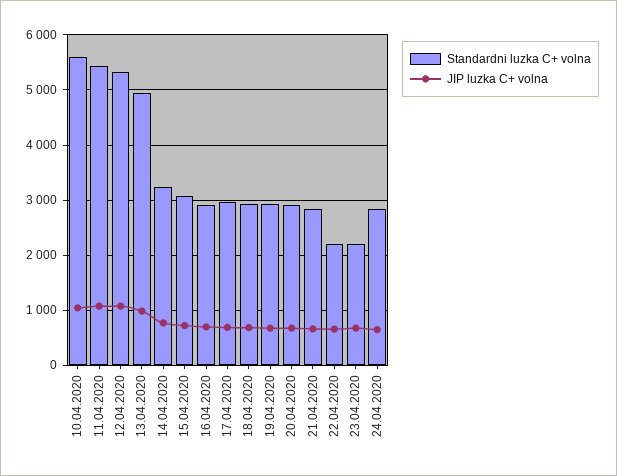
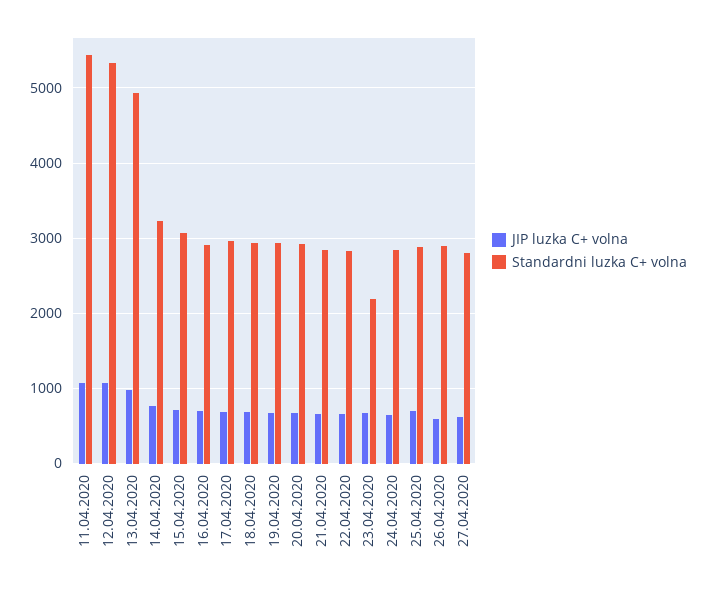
Standardni luzka C+ volna, 10.04.2020: 5600 -> none
JIP luzka C+ volna, 10.04.2020: 1000 -> none
Standardni luzka C+ volna, 22.04.2020: 2200 -> 2800
JIP luzka C+ volna, 25.04.2020: none -> 700
Standardni luzka C+ volna, 25.04.2020: none -> 2900
JIP luzka C+ volna, 26.04.2020: none -> 600
Standardni luzka C+ volna, 26.04.2020: none -> 2900
JIP luzka C+ volna, 27.04.2020: none -> 600
Standardni luzka C+ volna, 27.04.2020: none -> 2800

